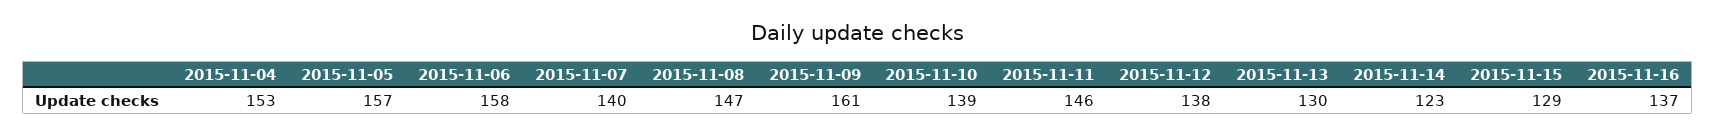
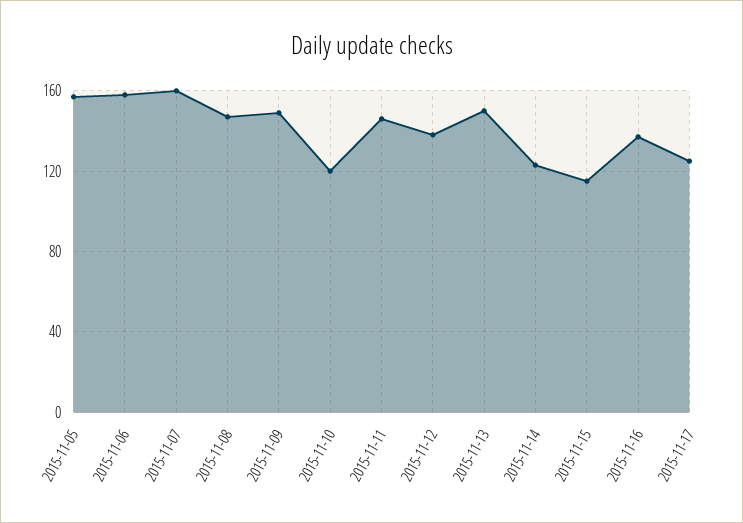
2015-11-04: 153 -> none
2015-11-07: 140 -> 160
2015-11-09: 161 -> 150
2015-11-10: 139 -> 120
2015-11-13: 130 -> 150
2015-11-15: 129 -> 115
2015-11-17: none -> 125

